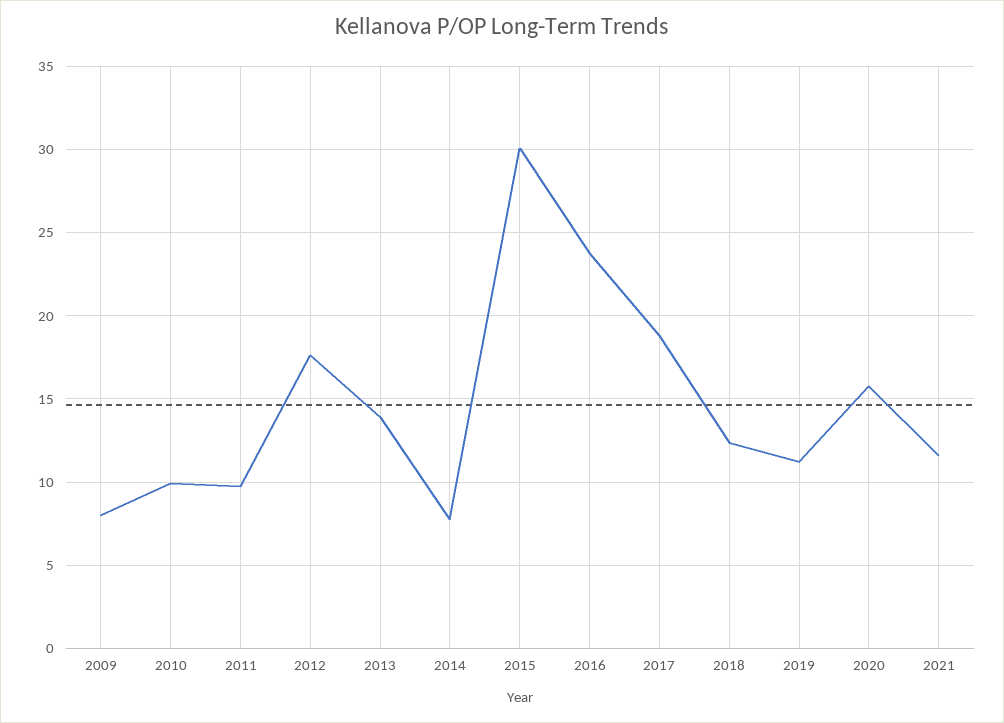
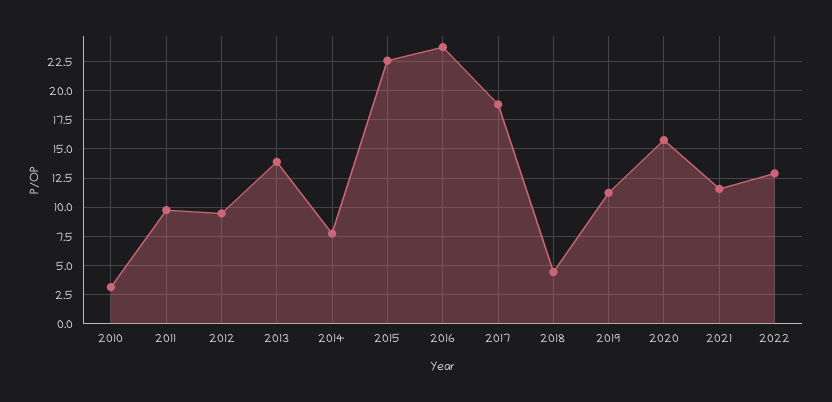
2009: 8 -> none
2010: 10 -> 2.5
2012: 17.5 -> 10
2015: 30 -> 22.5
2018: 12.5 -> 5
2022: none -> 12.5

